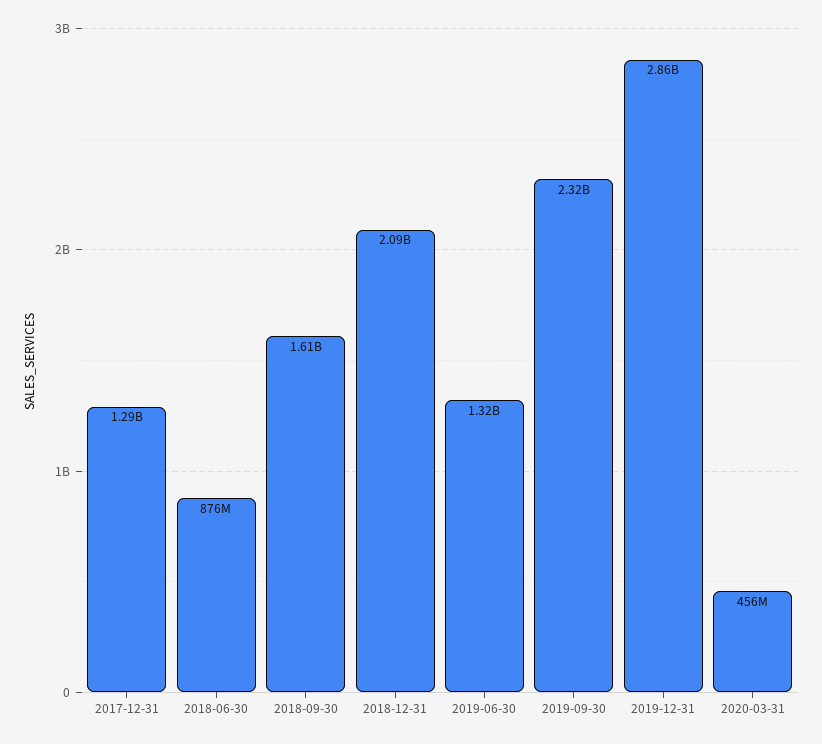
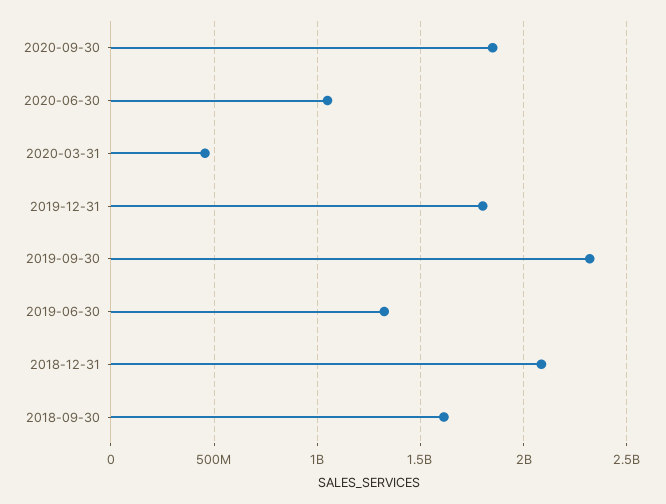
2017-12-31: 1290000000 -> none
2018-06-30: 876000000 -> none
2019-12-31: 2860000000 -> 1800000000
2020-09-30: none -> 1850000000
2020-06-30: none -> 1050000000

